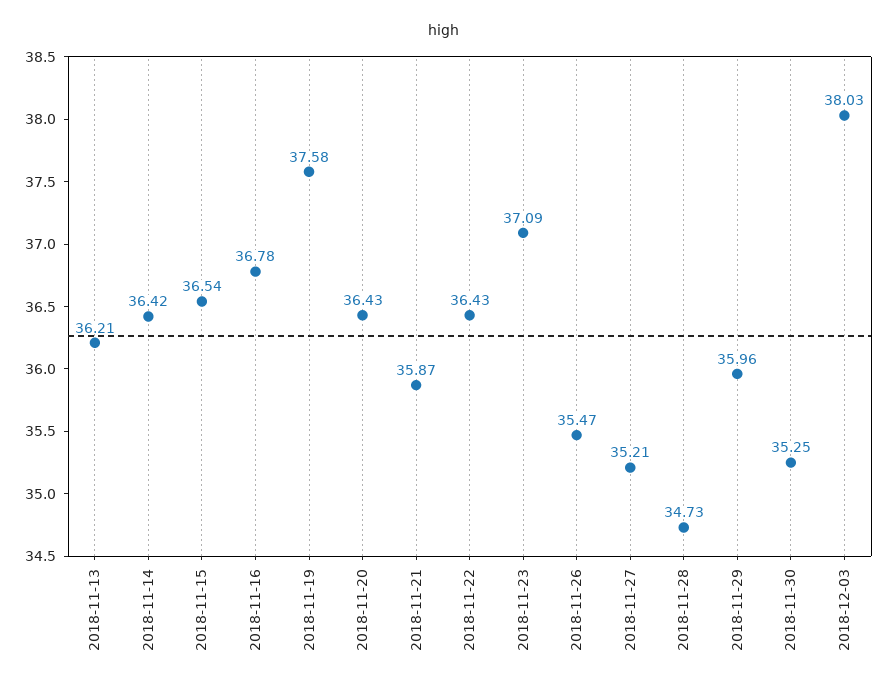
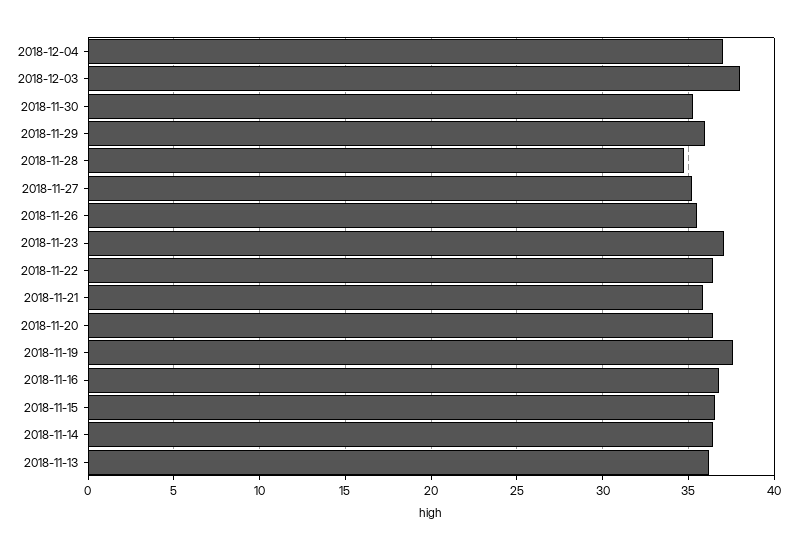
2018-12-04: none -> 37

